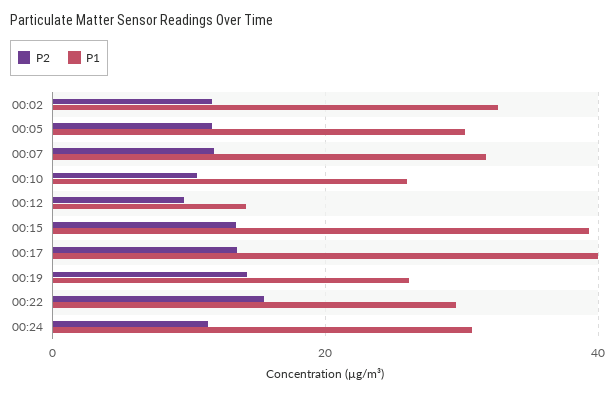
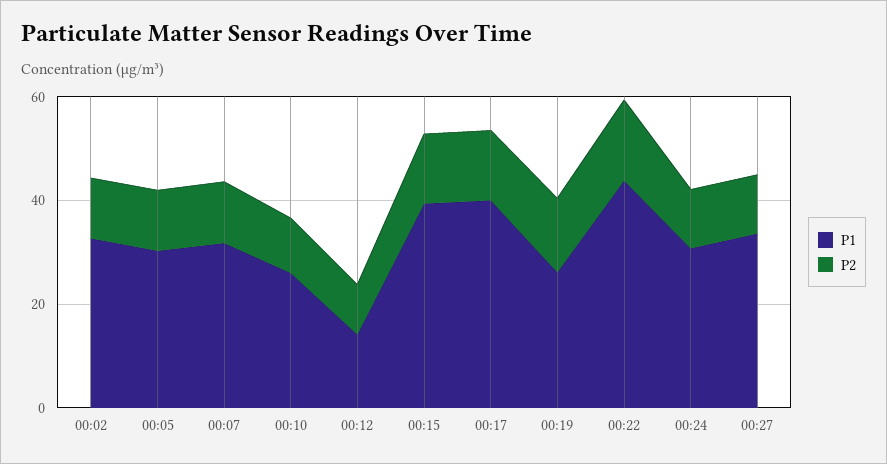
P1, 00:22: 30 -> 45
P1, 00:27: none -> 35
P2, 00:27: none -> 10

